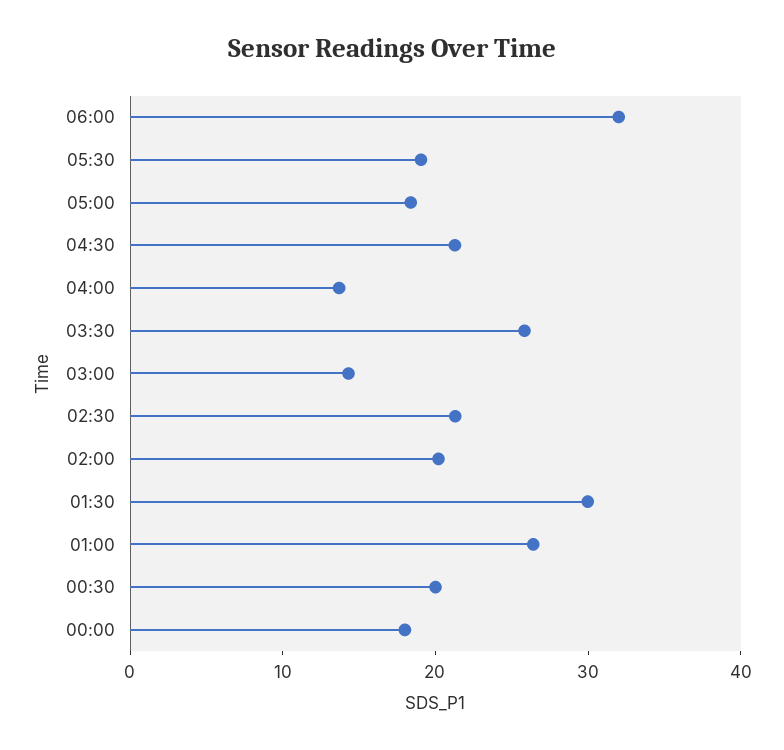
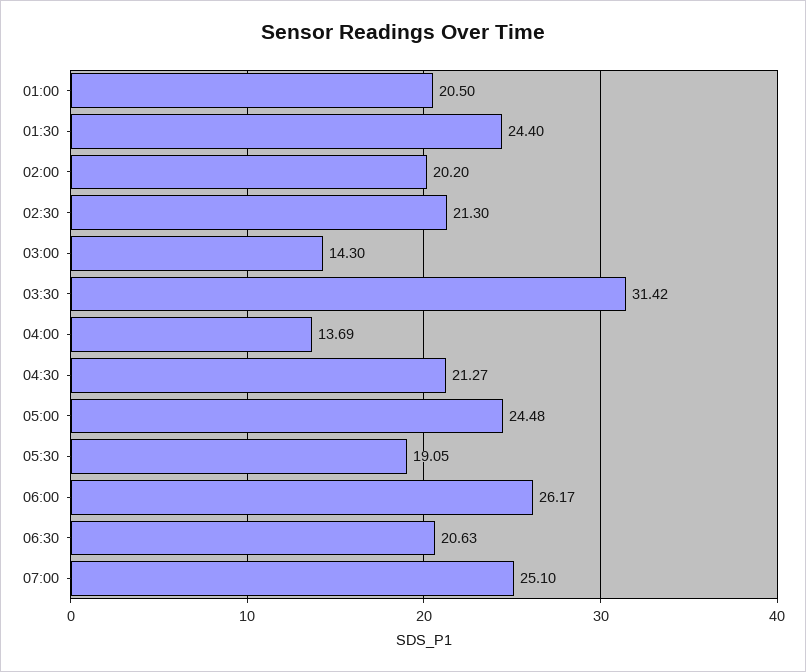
06:00: 32 -> 26.17
05:00: 18 -> 24.48
03:30: 26 -> 31.42
01:30: 30 -> 24.4
01:00: 26 -> 20.5
00:30: 20 -> none
00:00: 18 -> none
06:30: none -> 20.63
07:00: none -> 25.1

